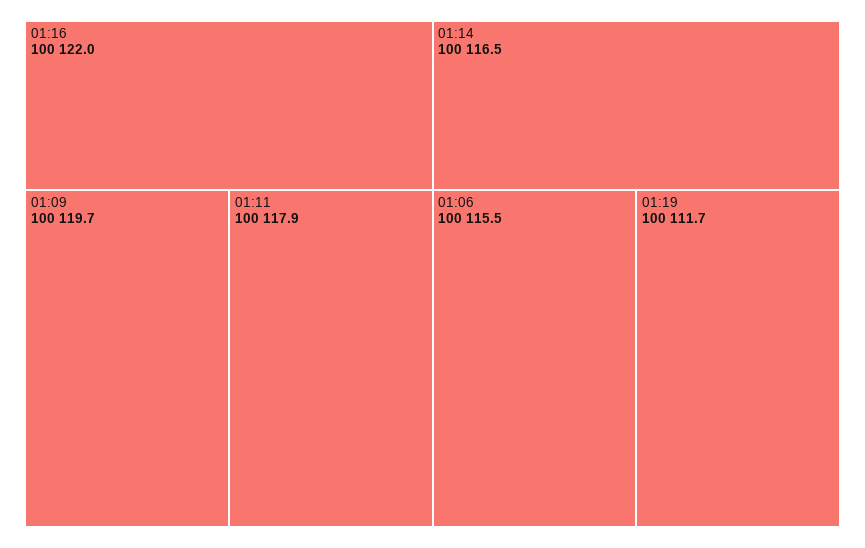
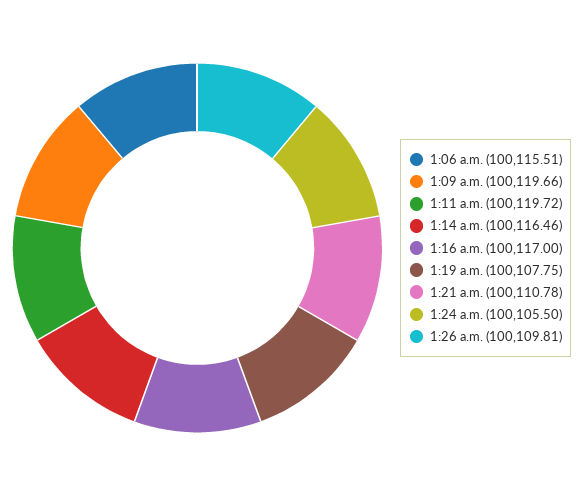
01:16: 100122 -> 100117
01:11: 100117.9 -> 100119.72
01:19: 100111.7 -> 100107.75
1:21 a.m.: none -> 100110.78
1:24 a.m.: none -> 100105.5
1:26 a.m.: none -> 100109.81

